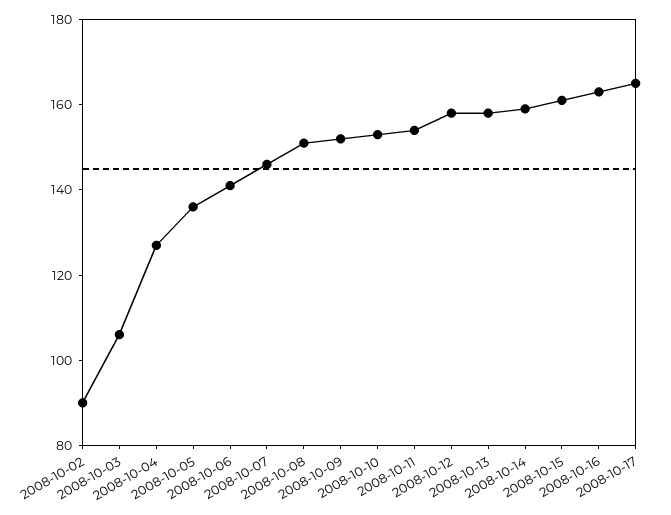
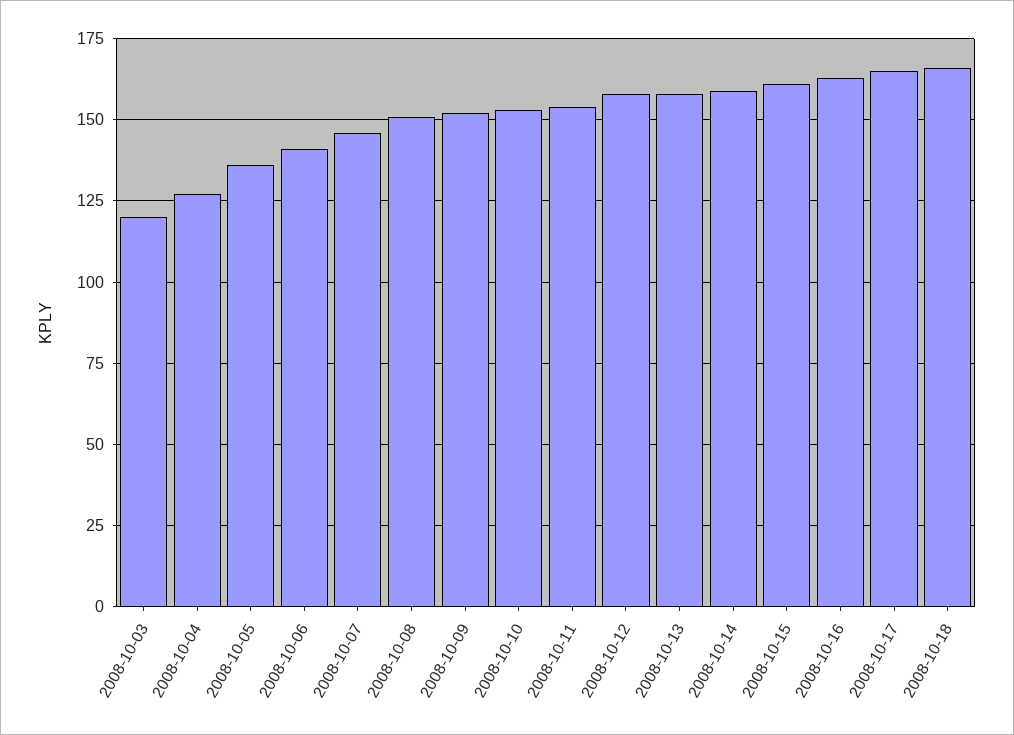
2008-10-02: 90 -> none
2008-10-03: 105 -> 120
2008-10-18: none -> 165

